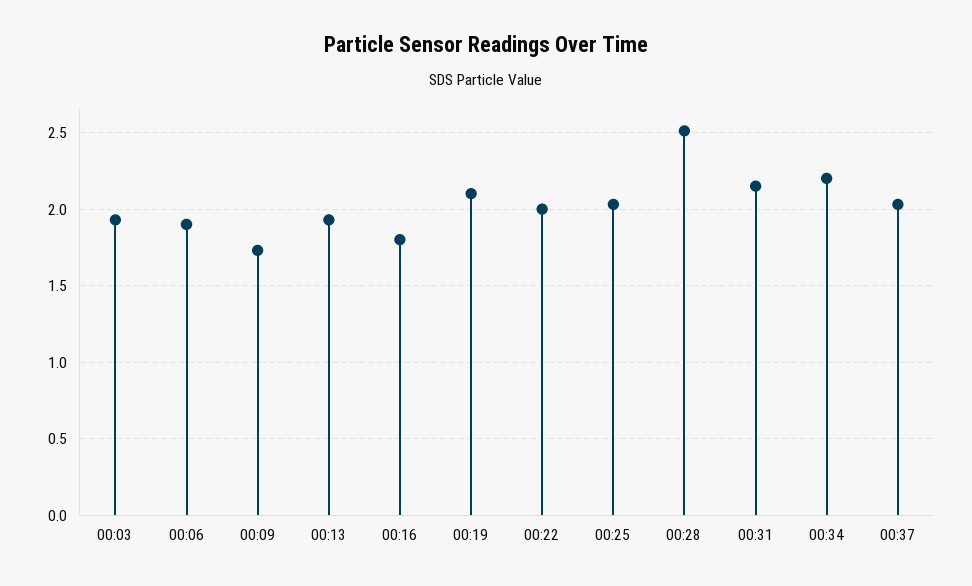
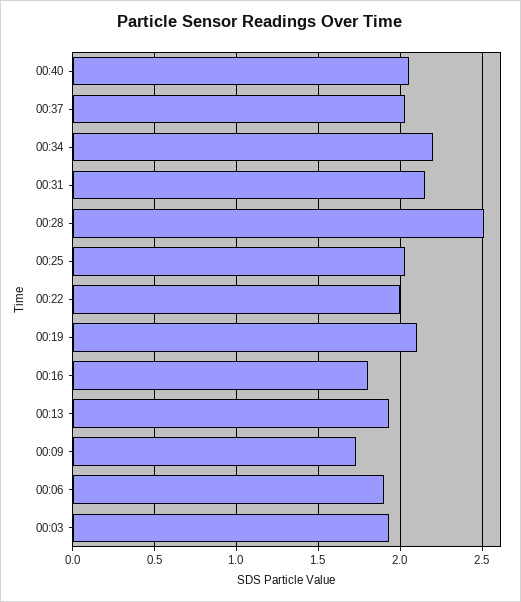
00:40: none -> 2.05

